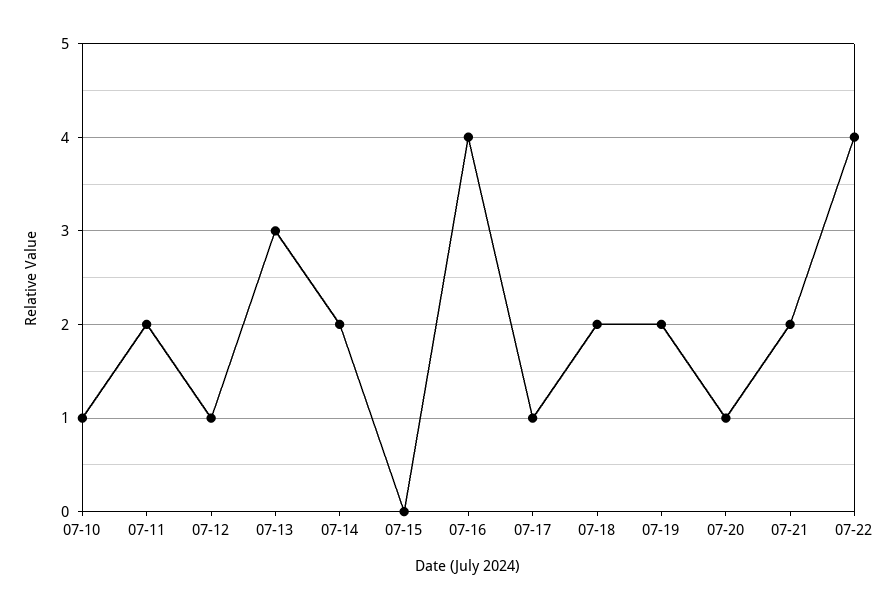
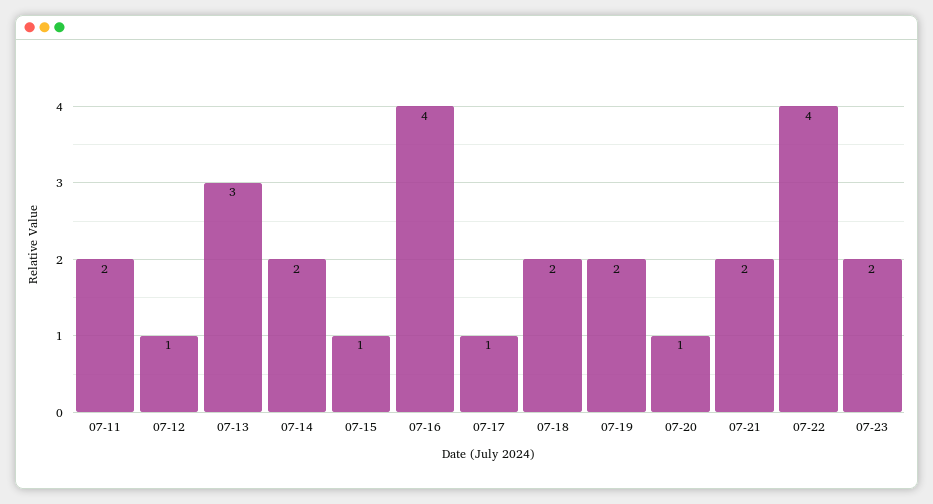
07-10: 1 -> none
07-15: 0 -> 1
07-23: none -> 2

